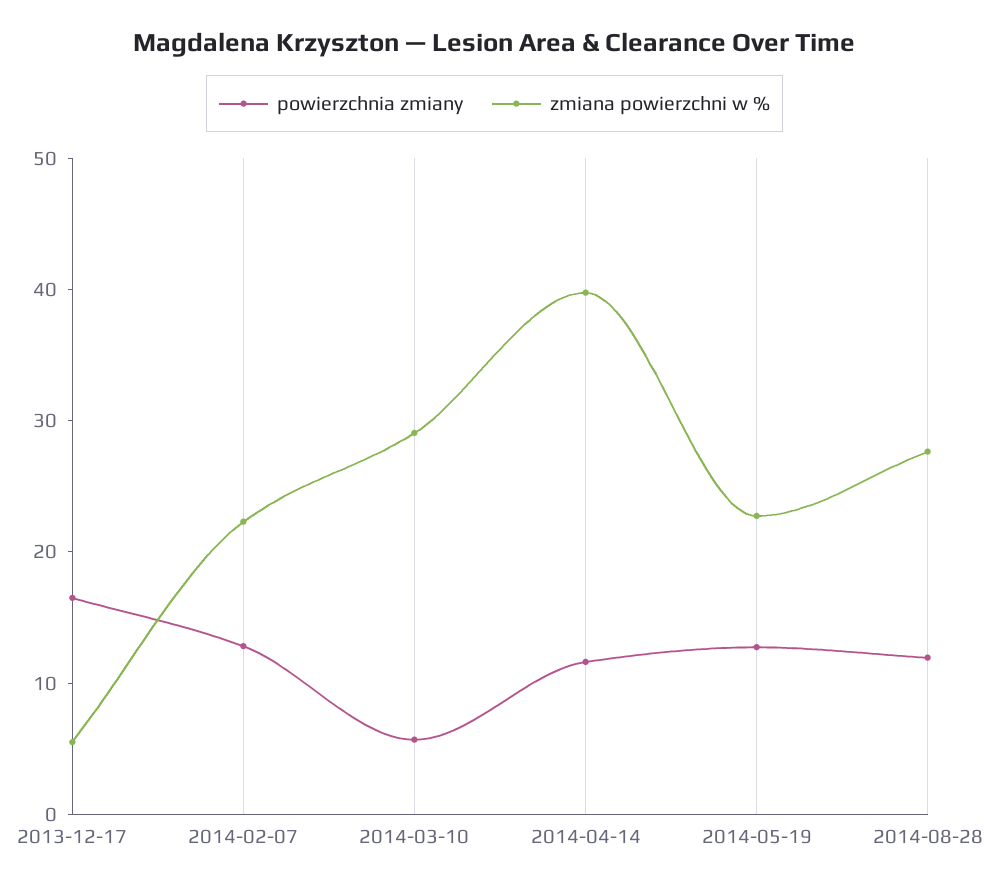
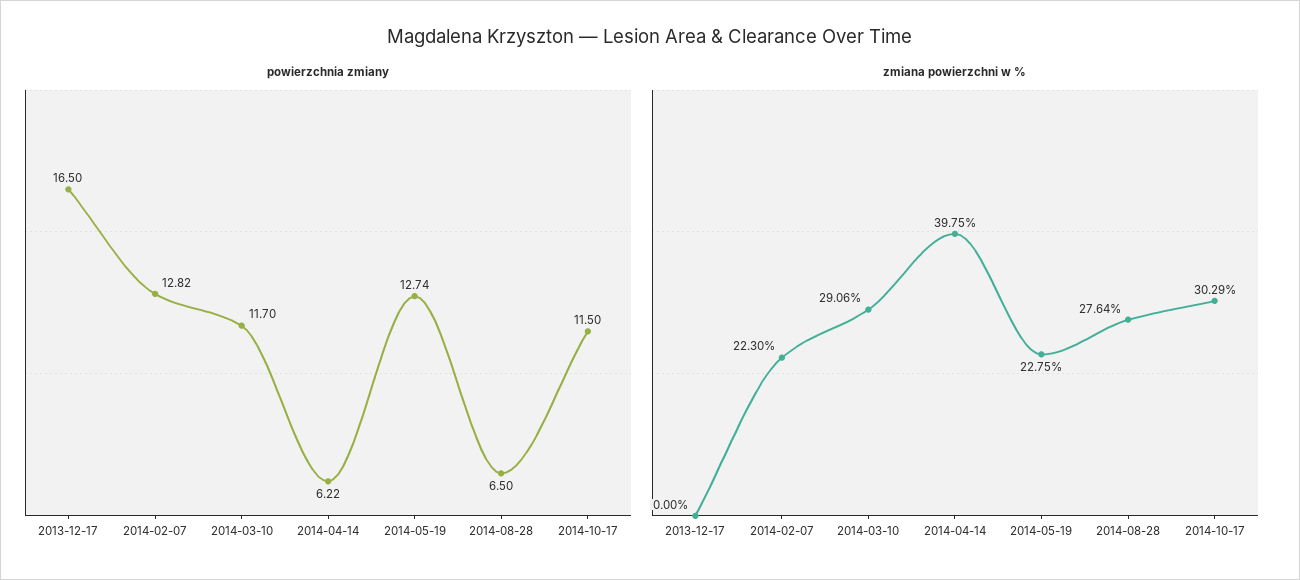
zmiana powierzchni w %, 2013-12-17: 6 -> 0
powierzchnia zmiany, 2014-03-10: 6 -> 11.7
powierzchnia zmiany, 2014-04-14: 12 -> 6.22
powierzchnia zmiany, 2014-08-28: 12 -> 6.5
powierzchnia zmiany, 2014-10-17: none -> 11.5
zmiana powierzchni w %, 2014-10-17: none -> 30.29

